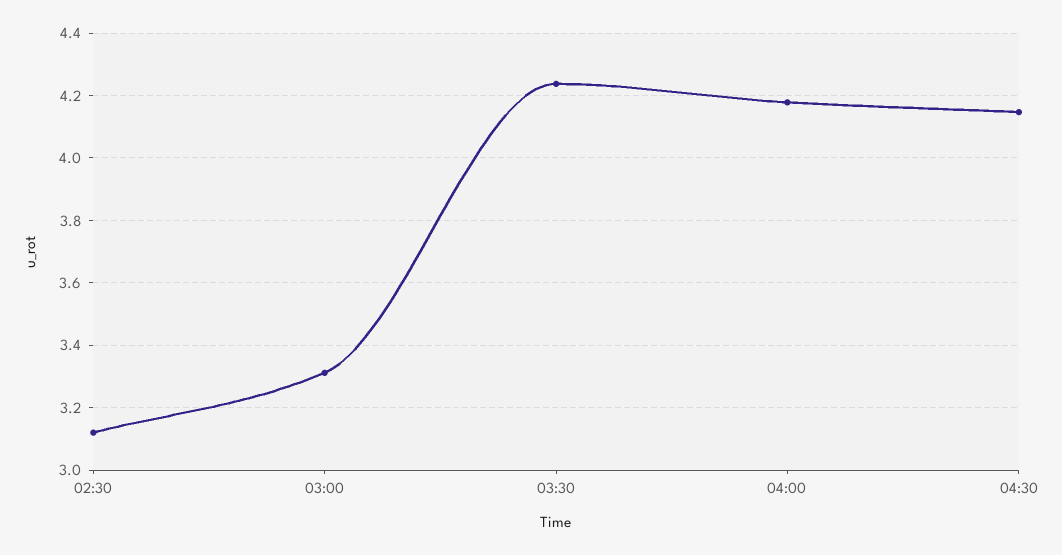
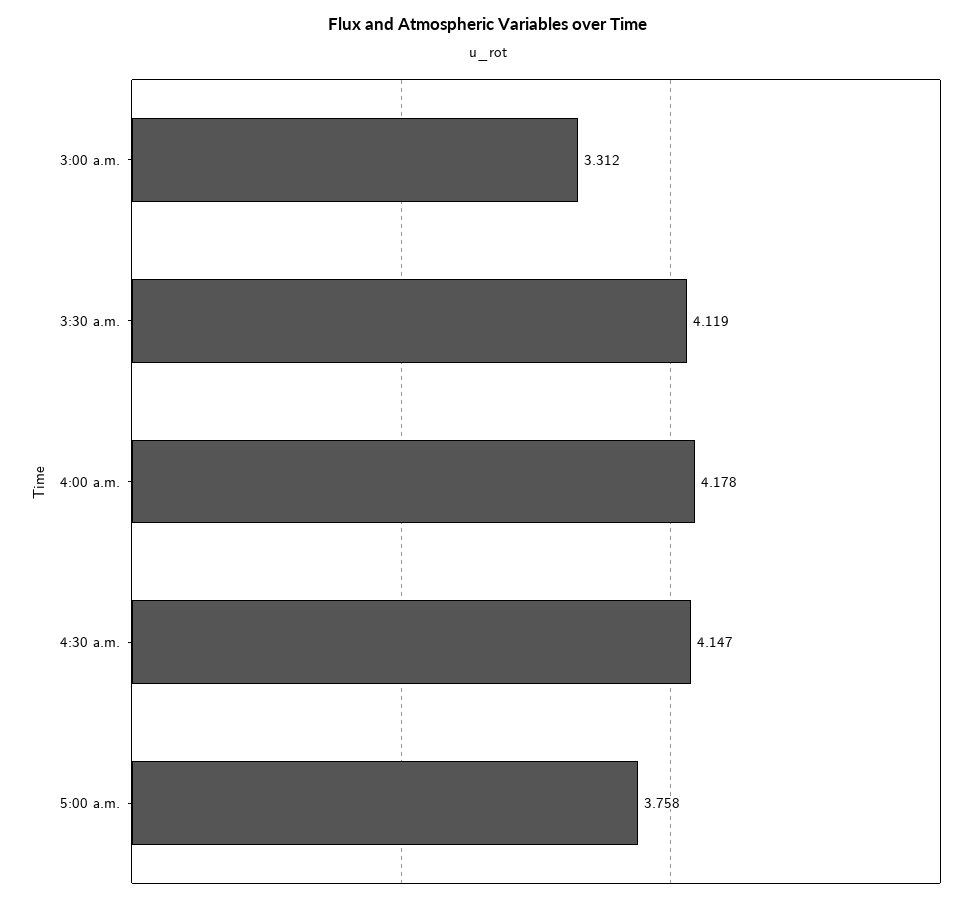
02:30: 3.12 -> none
03:30: 4.24 -> 4.119
5:00 a.m.: none -> 3.758

